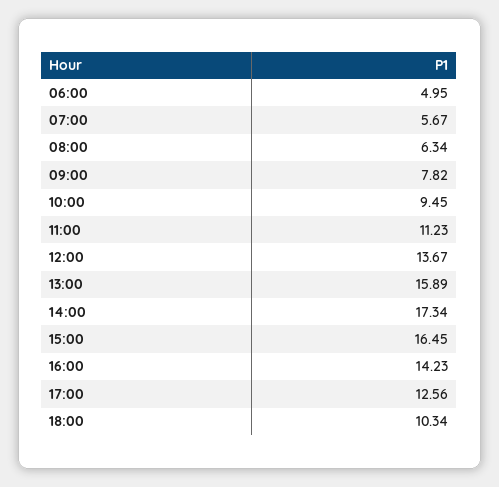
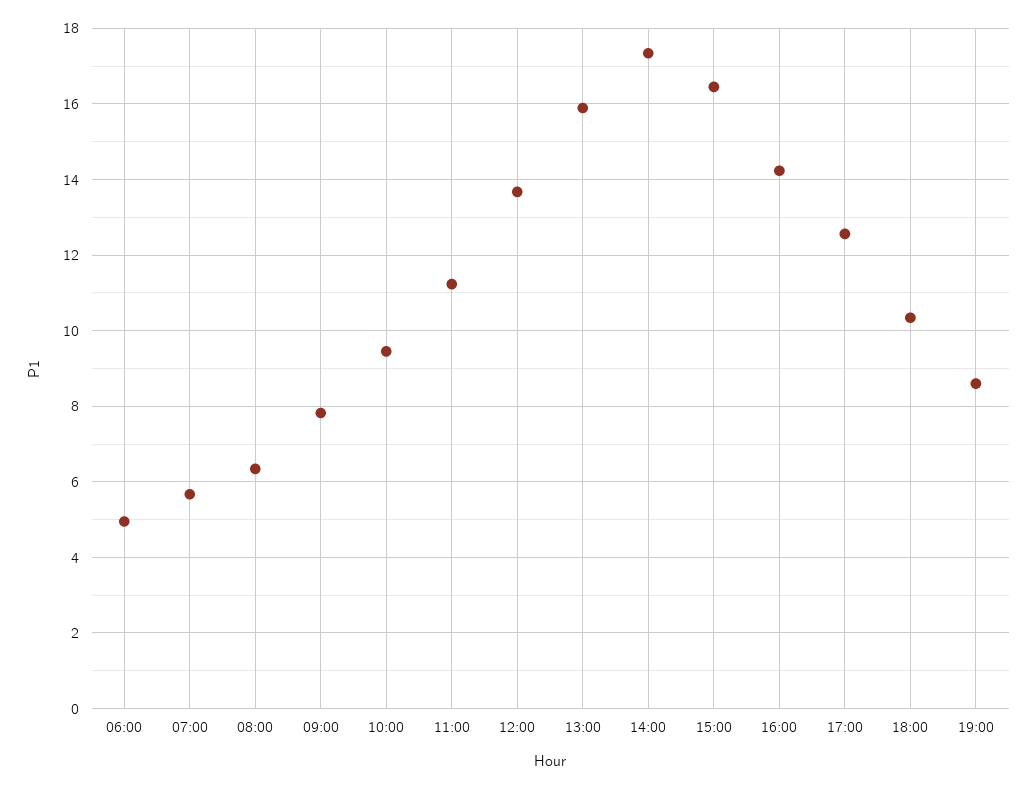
19:00: none -> 8.6

